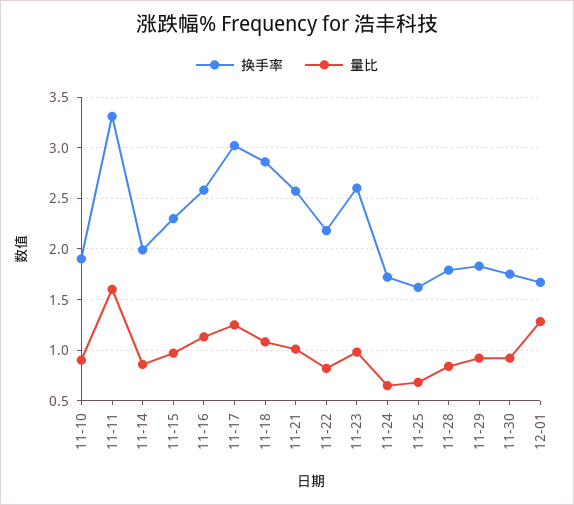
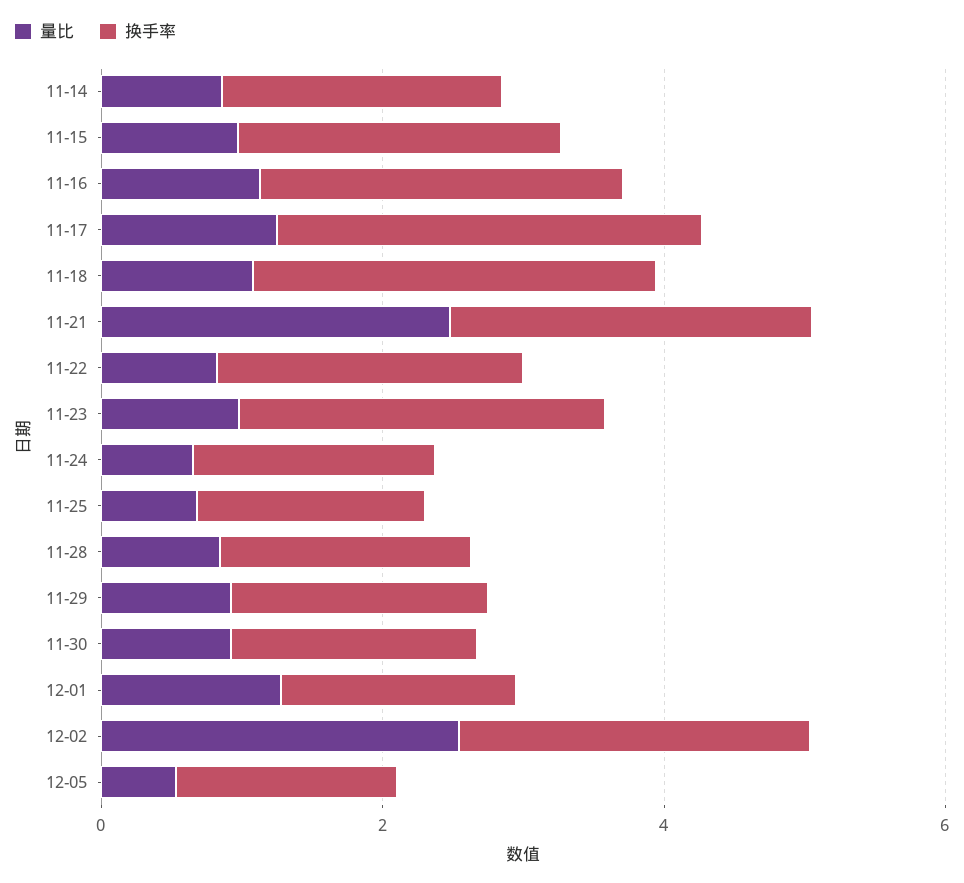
换手率, 11-10: 1.9 -> none
量比, 11-10: 0.9 -> none
换手率, 11-11: 3.3 -> none
量比, 11-11: 1.6 -> none
量比, 11-21: 1 -> 2.5
量比, 12-02: none -> 2.5
换手率, 12-02: none -> 2.5
量比, 12-05: none -> 0.5
换手率, 12-05: none -> 1.5

